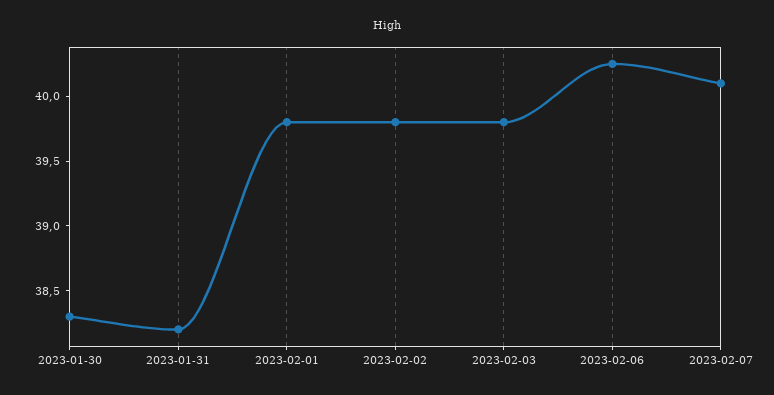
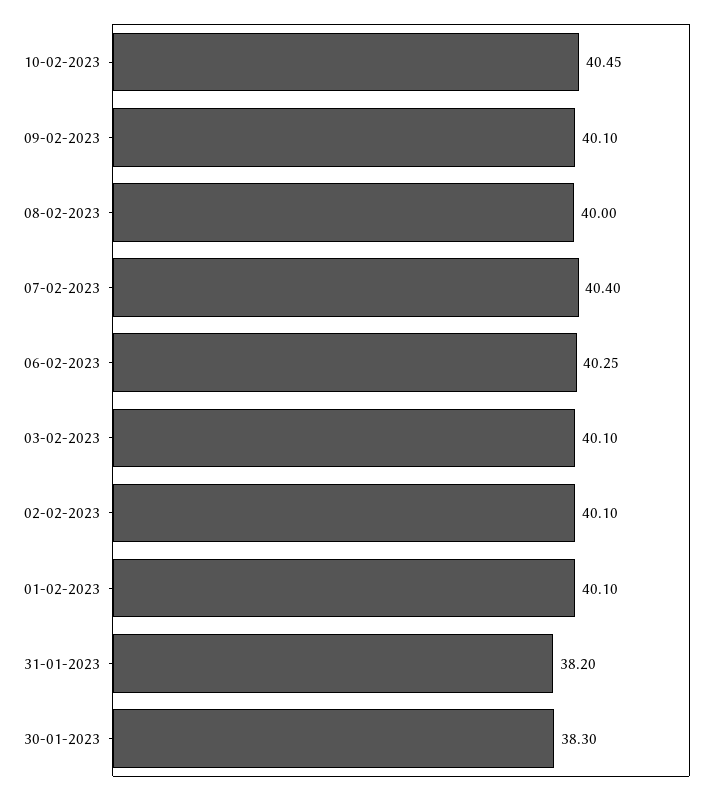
2023-02-01: 39.8 -> 40.1
2023-02-02: 39.8 -> 40.1
2023-02-03: 39.8 -> 40.1
2023-02-07: 40.1 -> 40.4
10-02-2023: none -> 40.45
09-02-2023: none -> 40.1
08-02-2023: none -> 40

